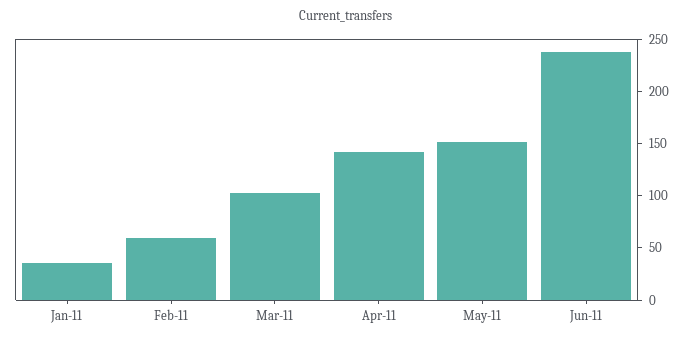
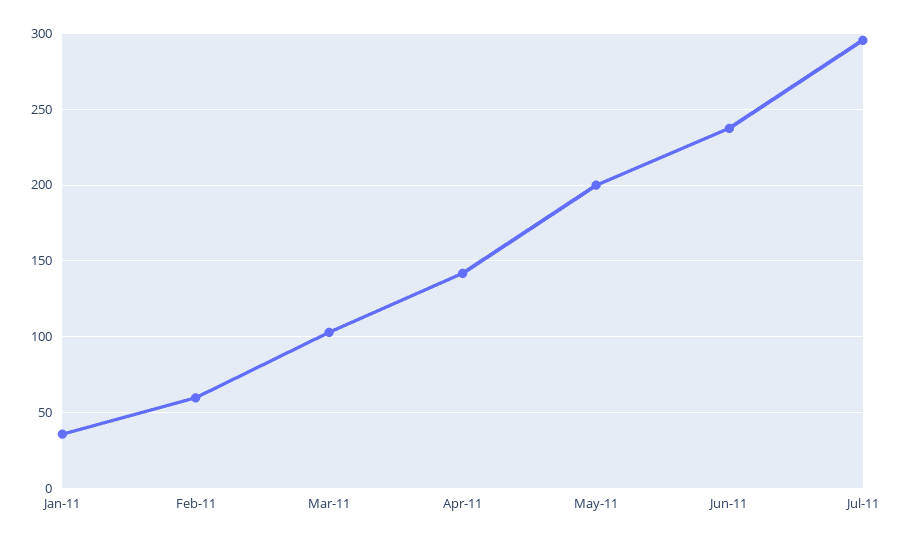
May-11: 150 -> 200
Jul-11: none -> 295

